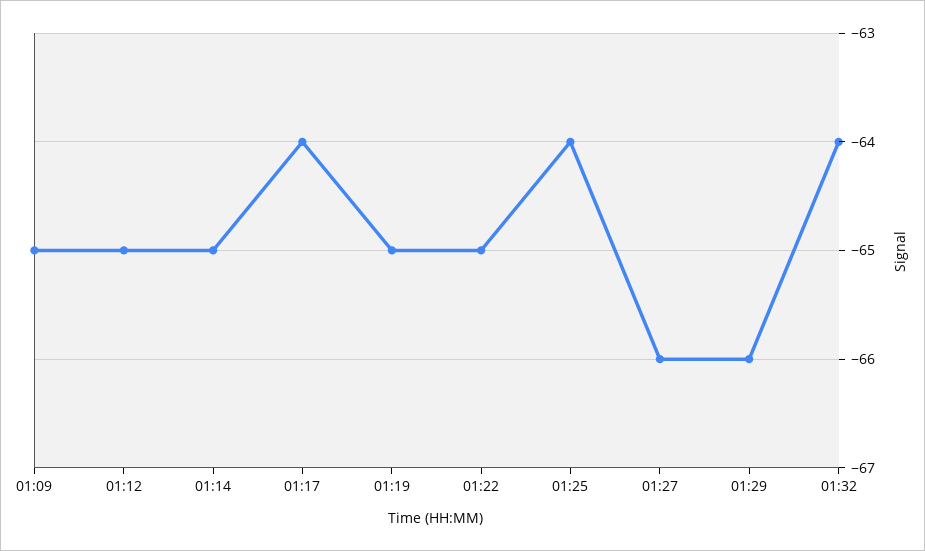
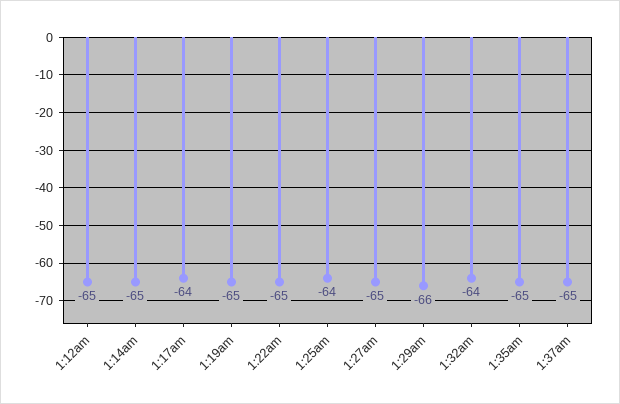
01:09: -65 -> none
01:27: -66 -> -65
1:35am: none -> -65
1:37am: none -> -65

